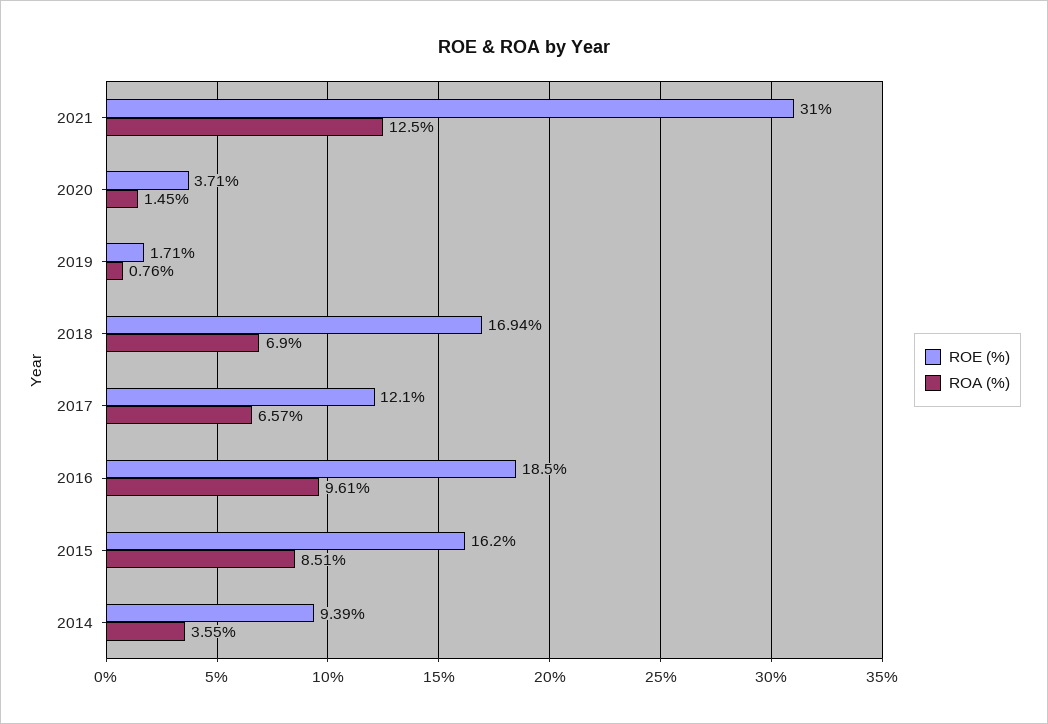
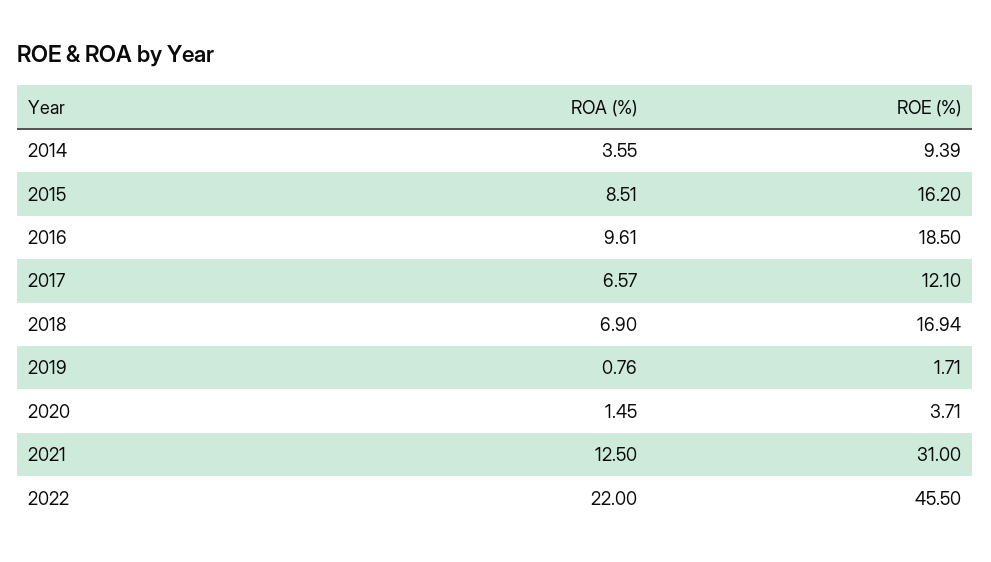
ROA (%), 2022: none -> 22
ROE (%), 2022: none -> 45.5

